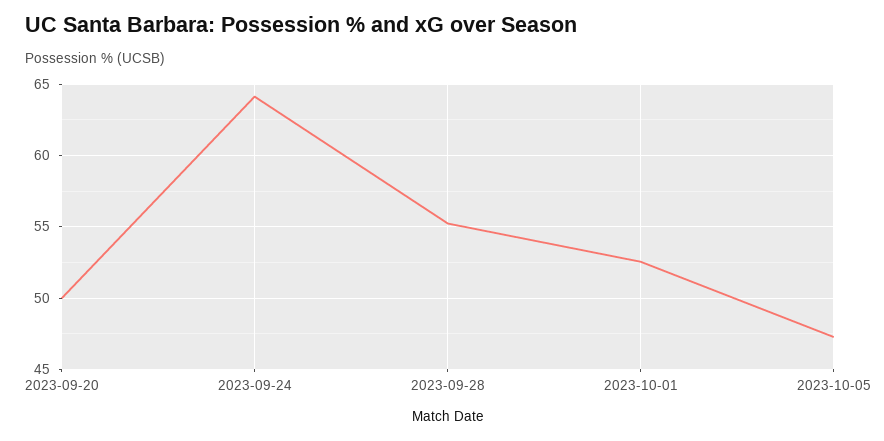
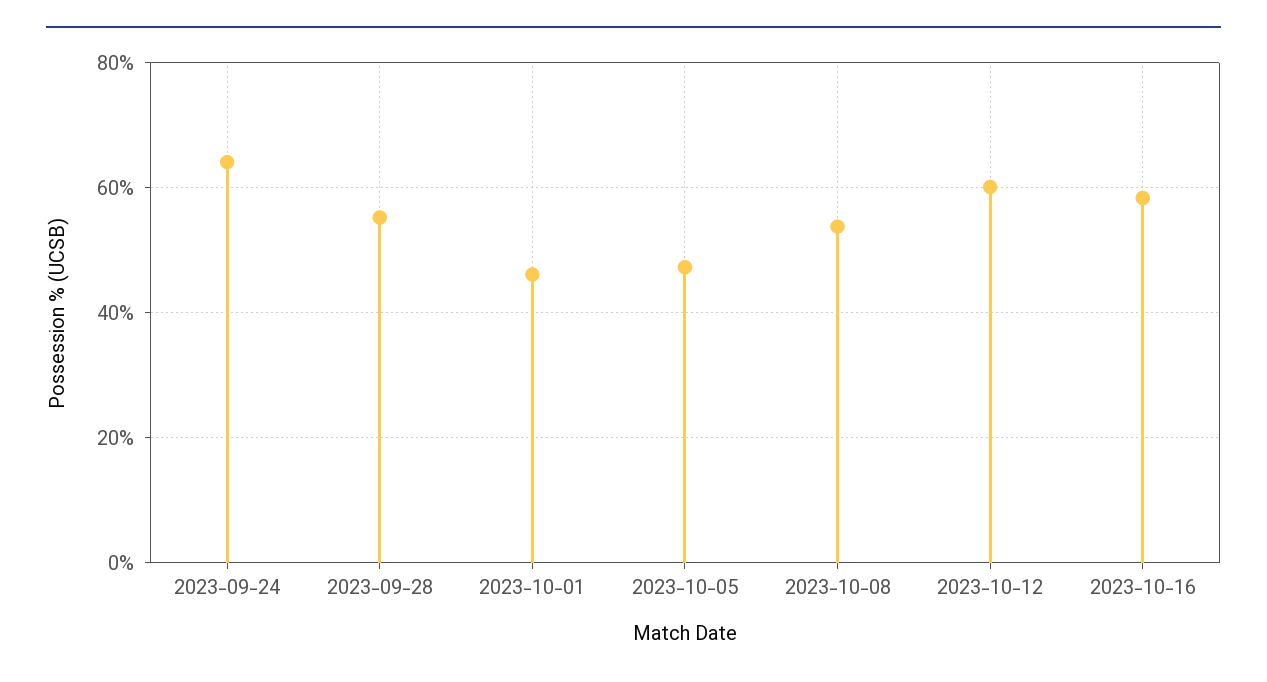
2023-09-20: 50 -> none
2023-10-01: 52.5 -> 46
2023-10-08: none -> 54
2023-10-12: none -> 60
2023-10-16: none -> 58

